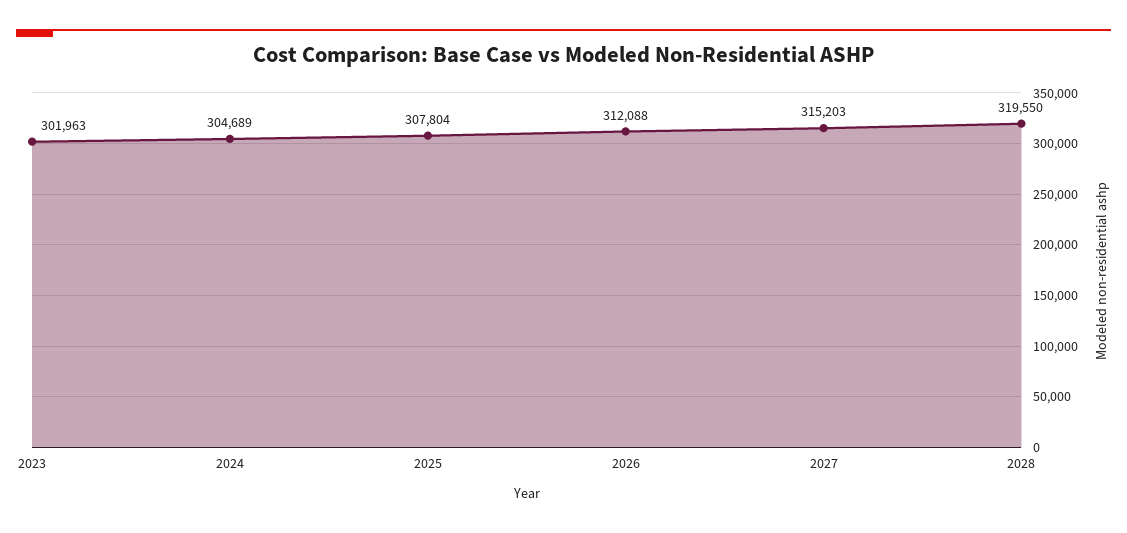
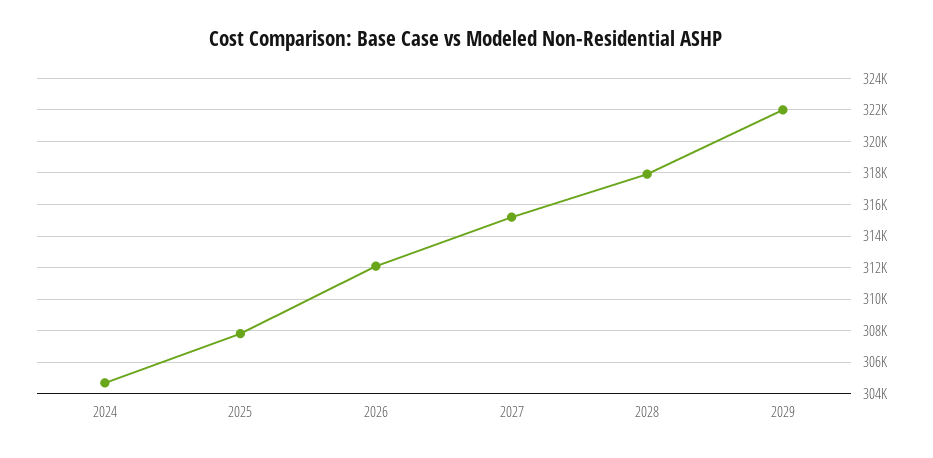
2023: 301963 -> none
2028: 319550 -> 318000
2029: none -> 322000

